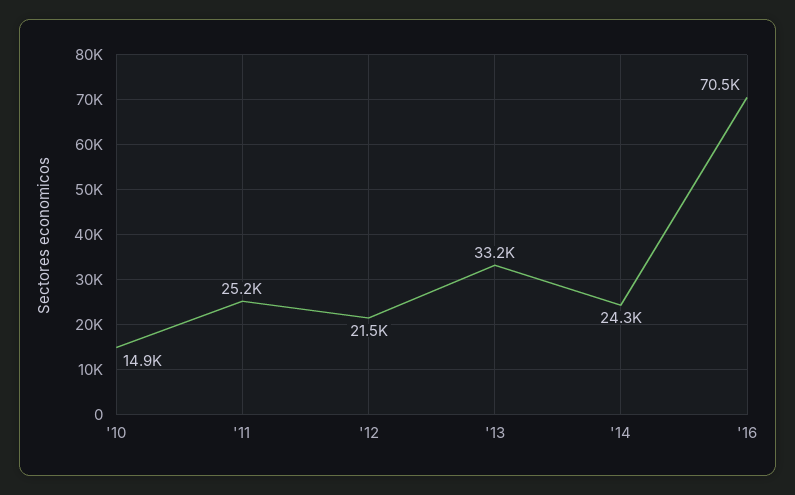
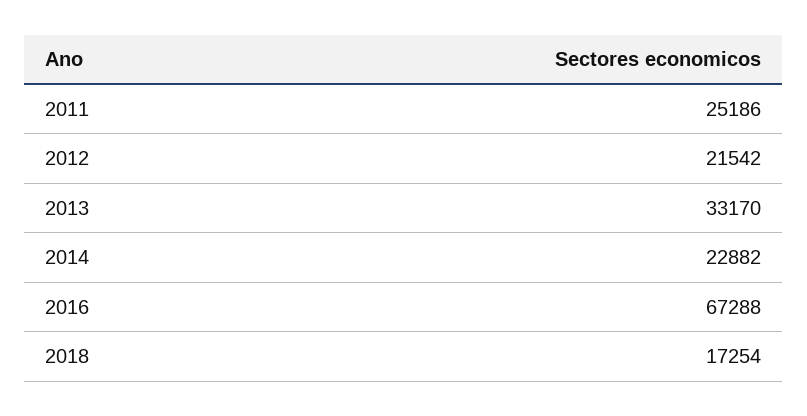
'10: 14900 -> none
'14: 24300 -> 22882
'16: 70500 -> 67288
2018: none -> 17254

